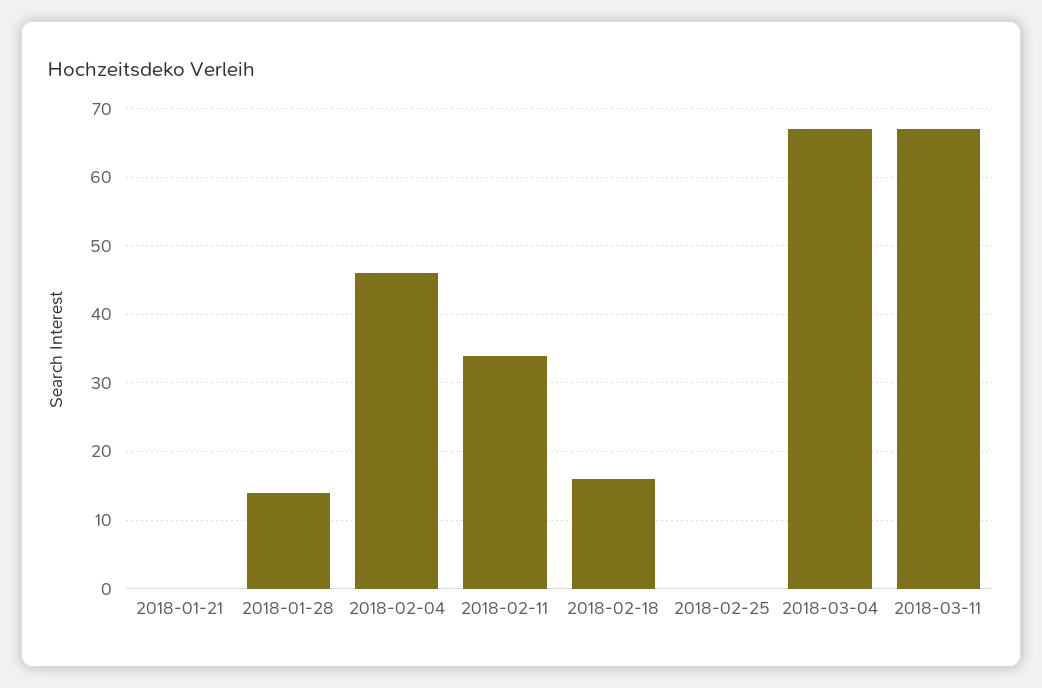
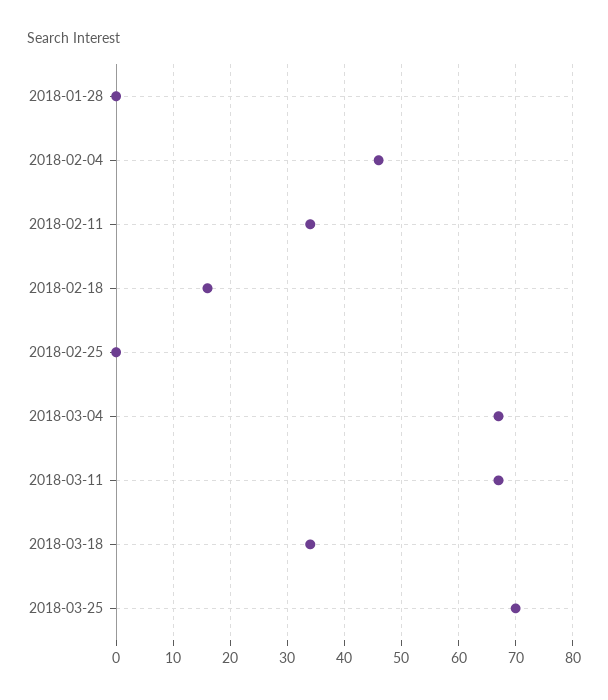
2018-01-21: 0 -> none
2018-01-28: 14 -> 0
2018-03-18: none -> 35
2018-03-25: none -> 70

